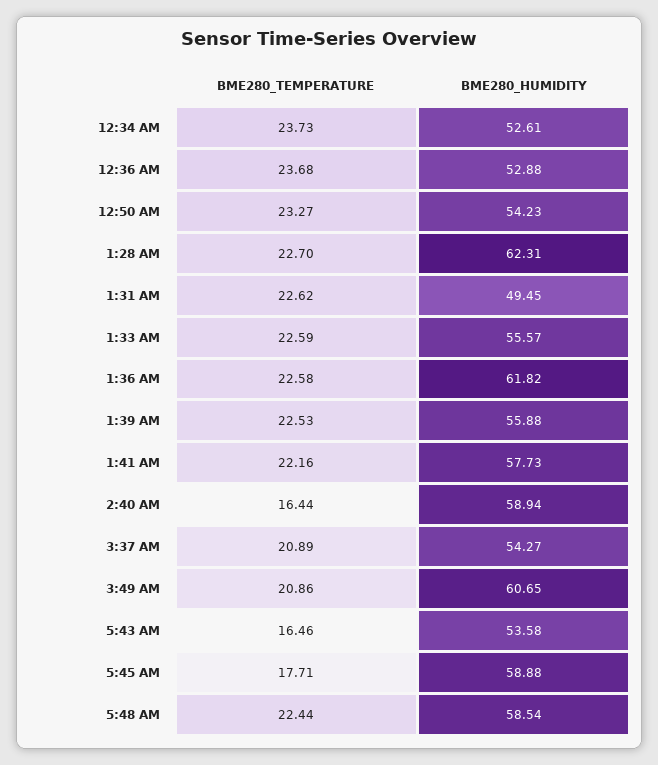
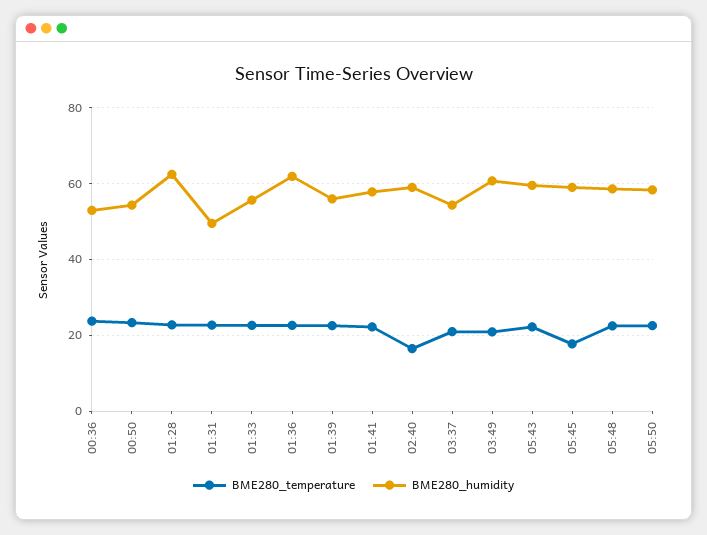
BME280_TEMPERATURE, 12:34 AM: 23.73 -> none
BME280_HUMIDITY, 12:34 AM: 52.61 -> none
BME280_TEMPERATURE, 5:43 AM: 16.46 -> 22
BME280_HUMIDITY, 5:43 AM: 53.58 -> 60
BME280_TEMPERATURE, 05:50: none -> 22
BME280_HUMIDITY, 05:50: none -> 58

